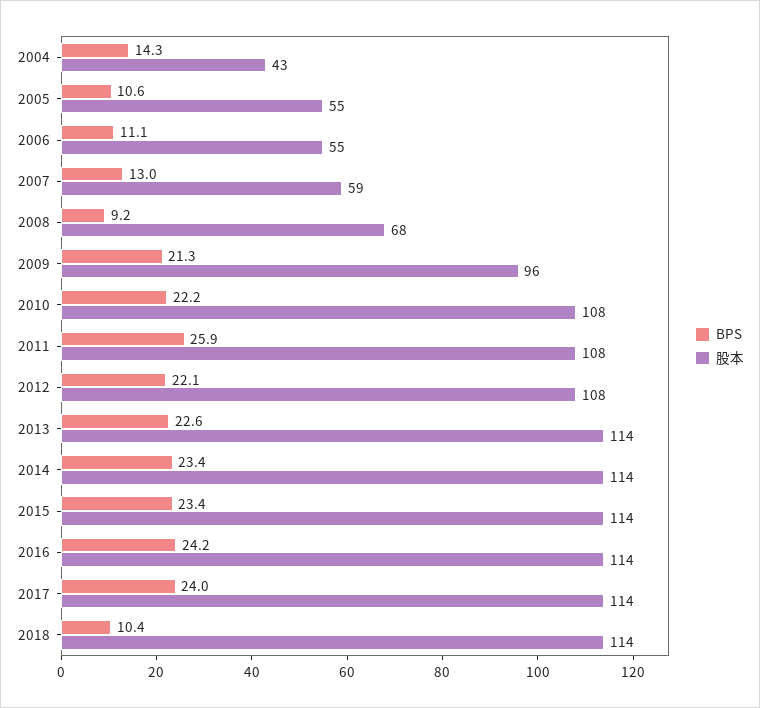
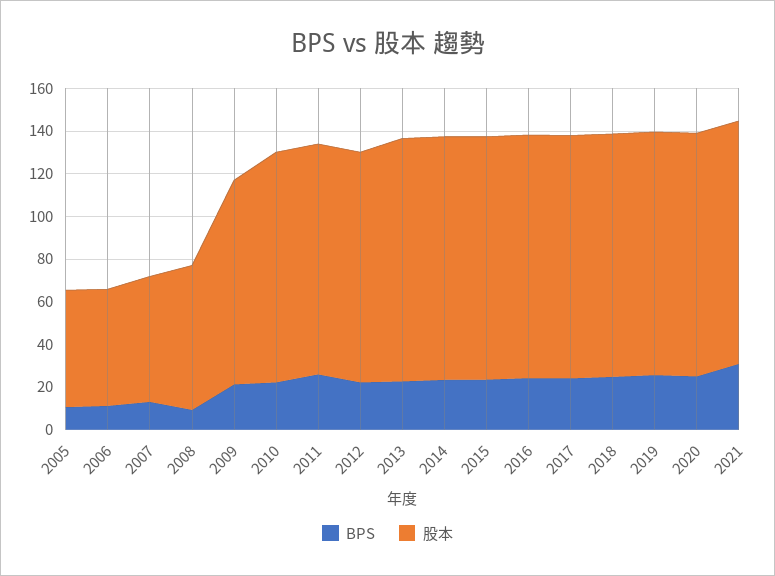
BPS, 2004: 14.3 -> none
股本, 2004: 43 -> none
BPS, 2018: 10.4 -> 25
BPS, 2019: none -> 25
股本, 2019: none -> 115
BPS, 2020: none -> 25
股本, 2020: none -> 115
BPS, 2021: none -> 30
股本, 2021: none -> 115

